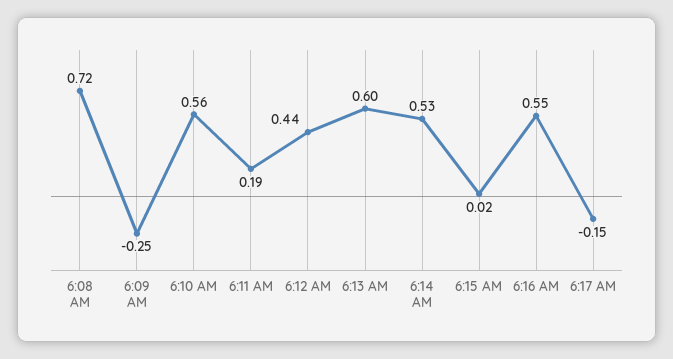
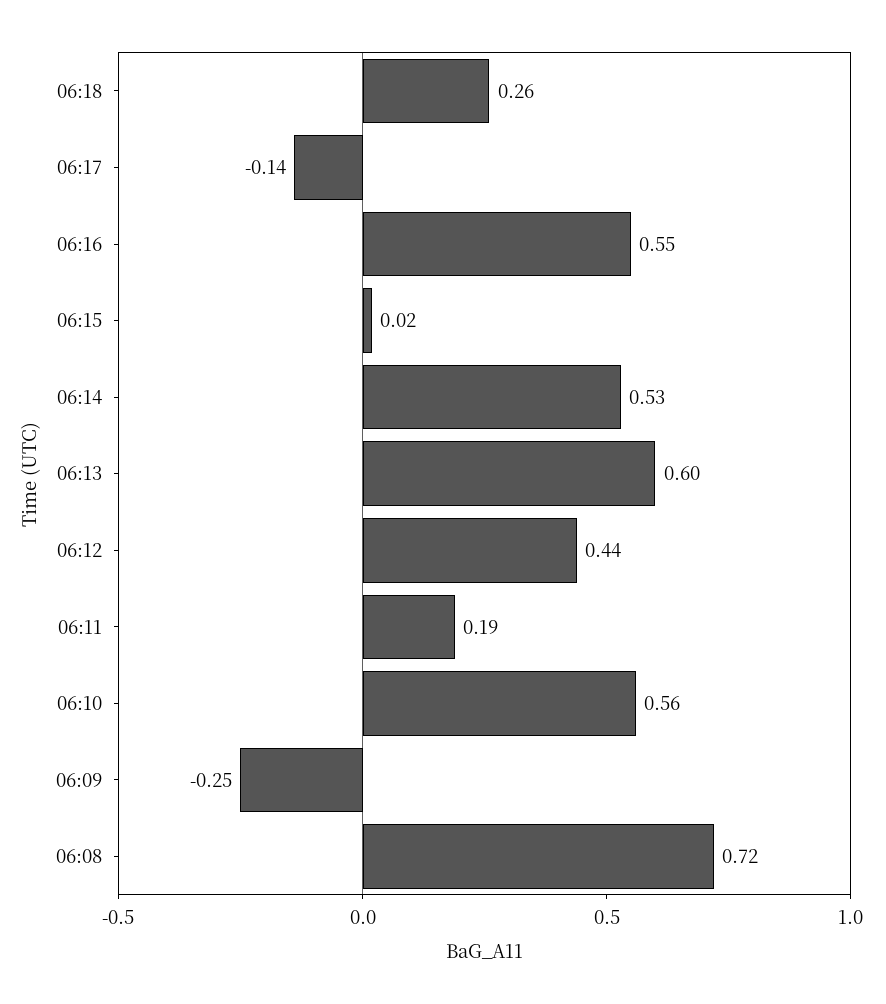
6:17 AM: -0.15 -> -0.14
06:18: none -> 0.26

